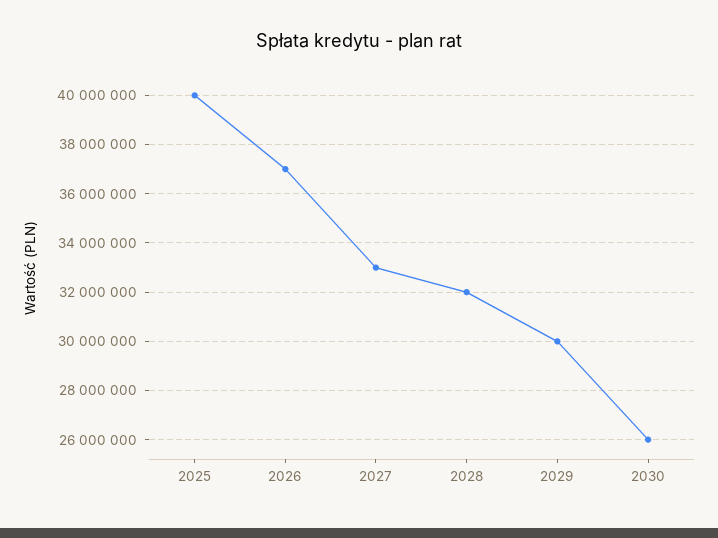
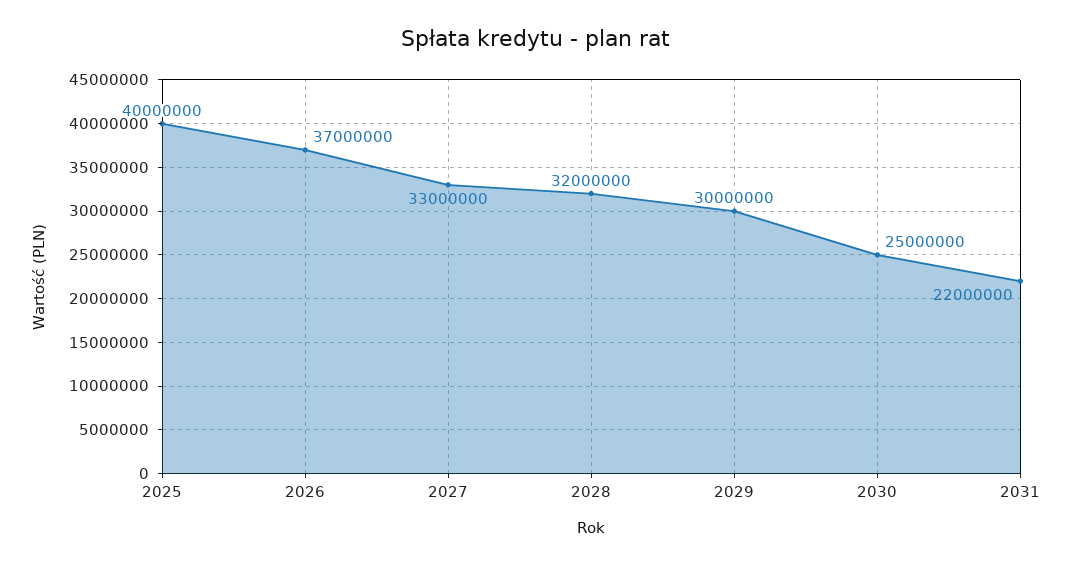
2030: 26000000 -> 25000000
2031: none -> 22000000

